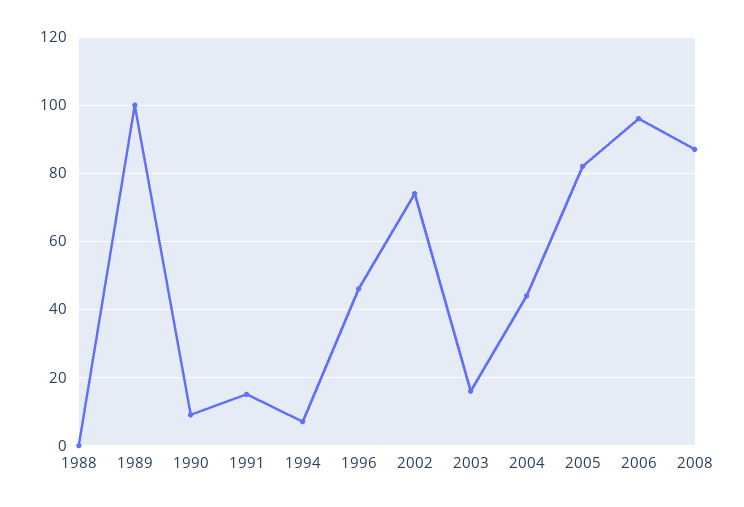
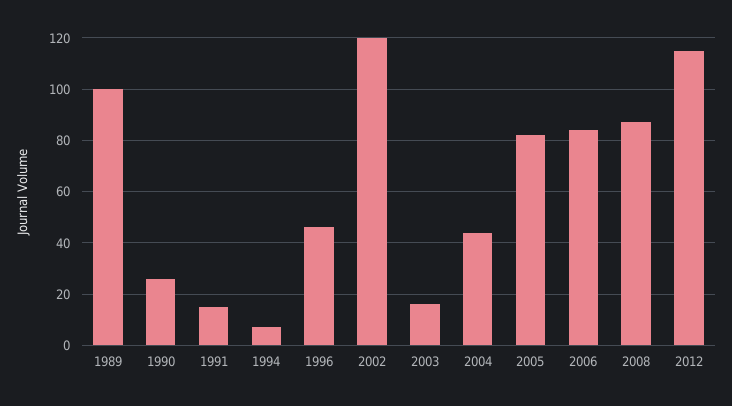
1988: 0 -> none
1990: 10 -> 25
2002: 75 -> 120
2006: 95 -> 85
2012: none -> 115

